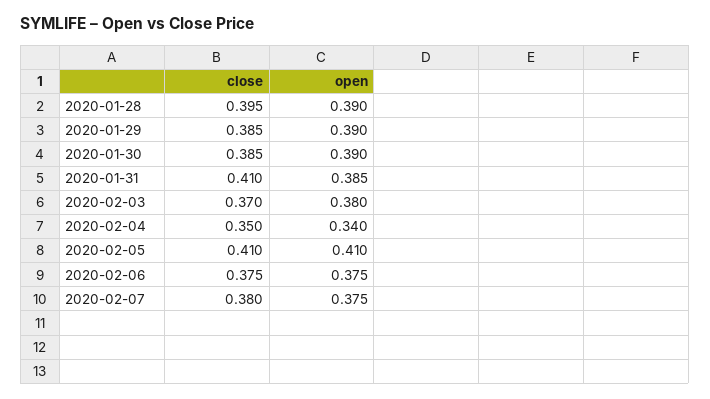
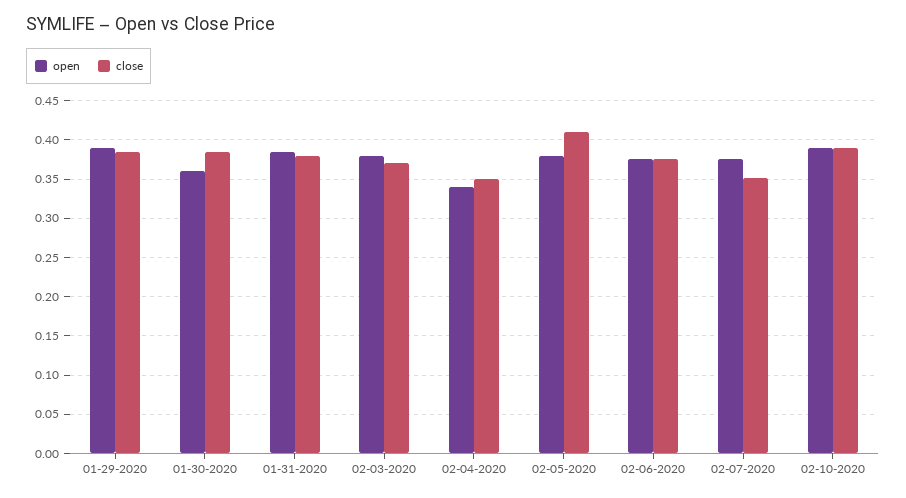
close, 2020-01-28: 0.395 -> none
open, 2020-01-28: 0.39 -> none
open, 2020-01-30: 0.39 -> 0.36
close, 2020-01-31: 0.41 -> 0.38
open, 2020-02-05: 0.41 -> 0.38
close, 2020-02-07: 0.38 -> 0.35
open, 02-10-2020: none -> 0.39
close, 02-10-2020: none -> 0.39

